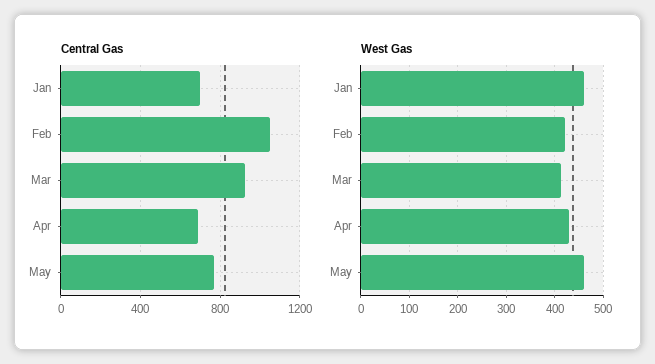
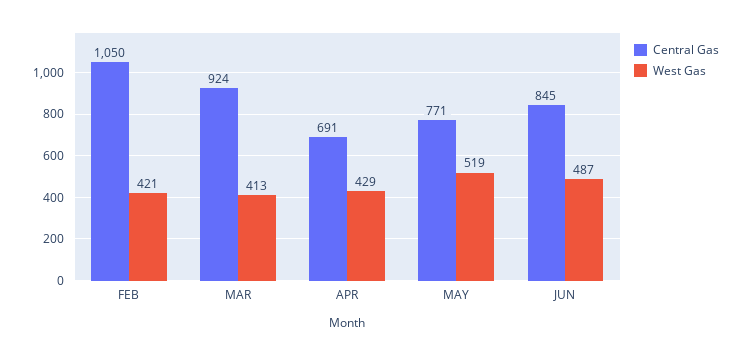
Central Gas, Jan: 700 -> none
West Gas, Jan: 460 -> none
West Gas, May: 460 -> 519
Central Gas, JUN: none -> 845
West Gas, JUN: none -> 487

